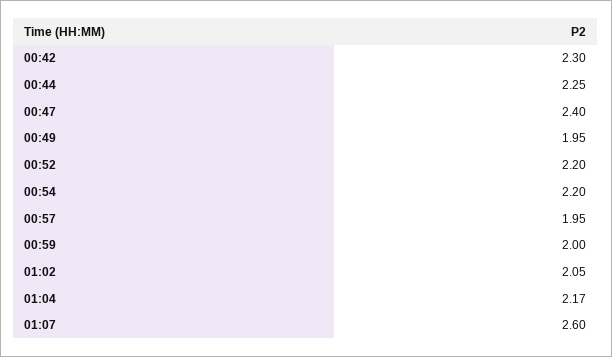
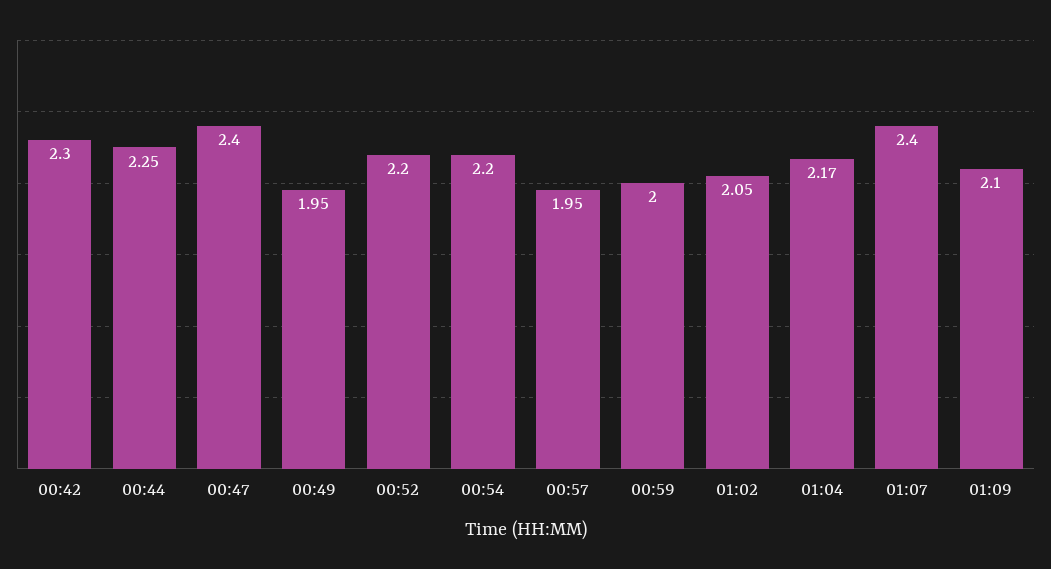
01:07: 2.6 -> 2.4
01:09: none -> 2.1

